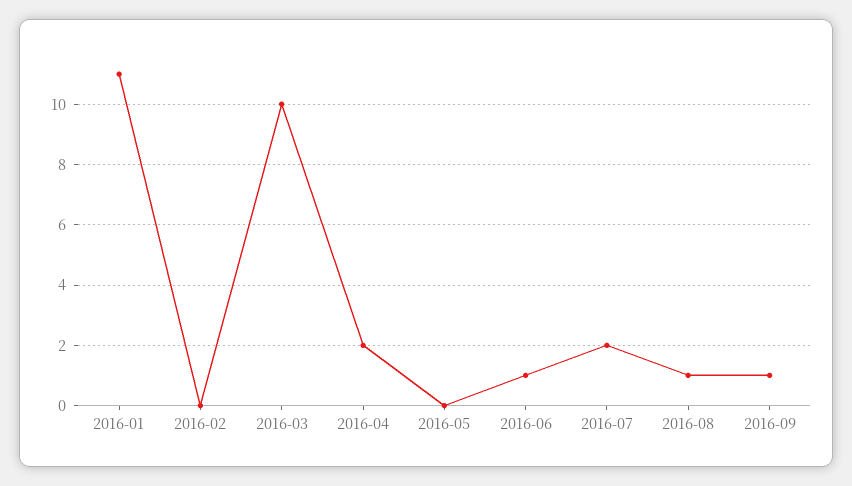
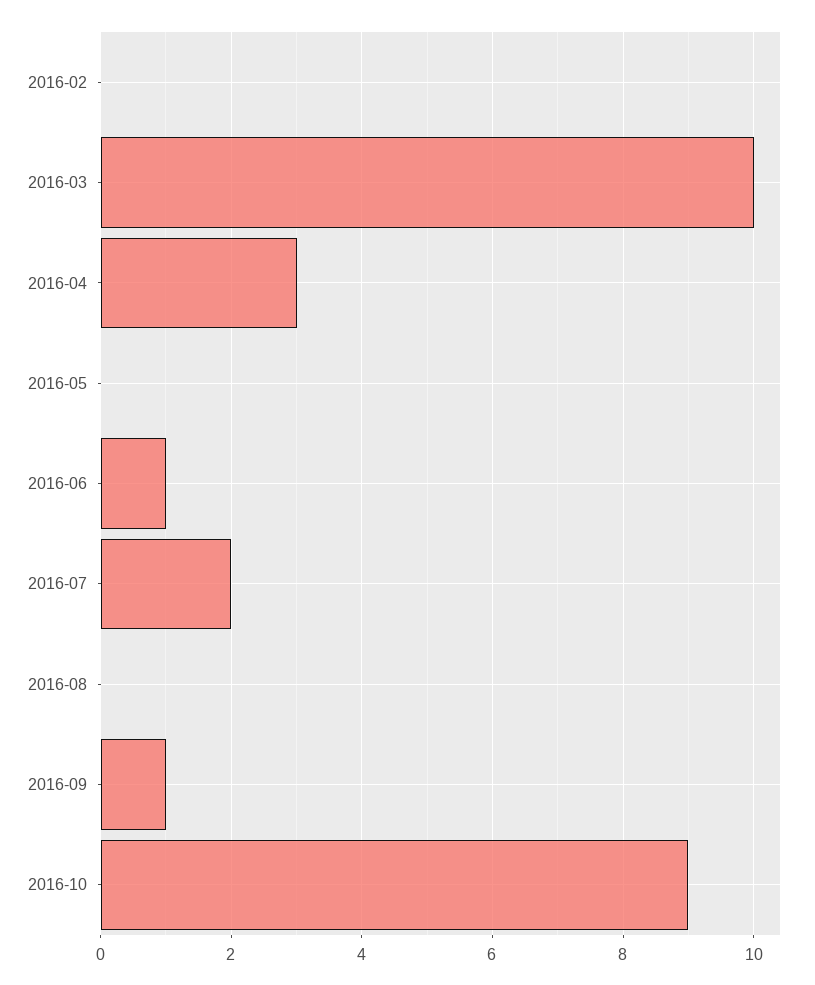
2016-01: 11 -> none
2016-04: 2 -> 3
2016-08: 1 -> 0
2016-10: none -> 9

